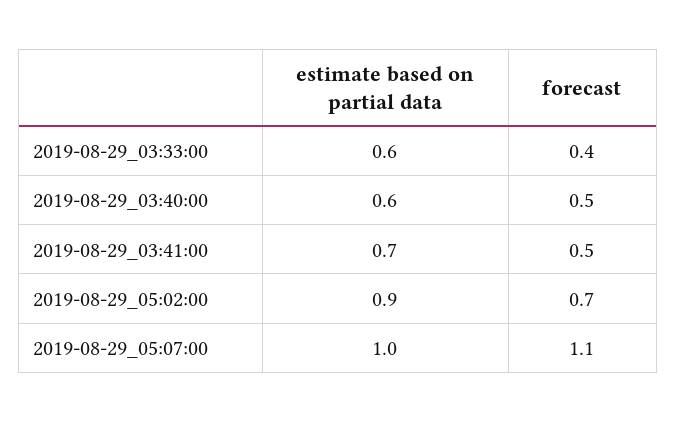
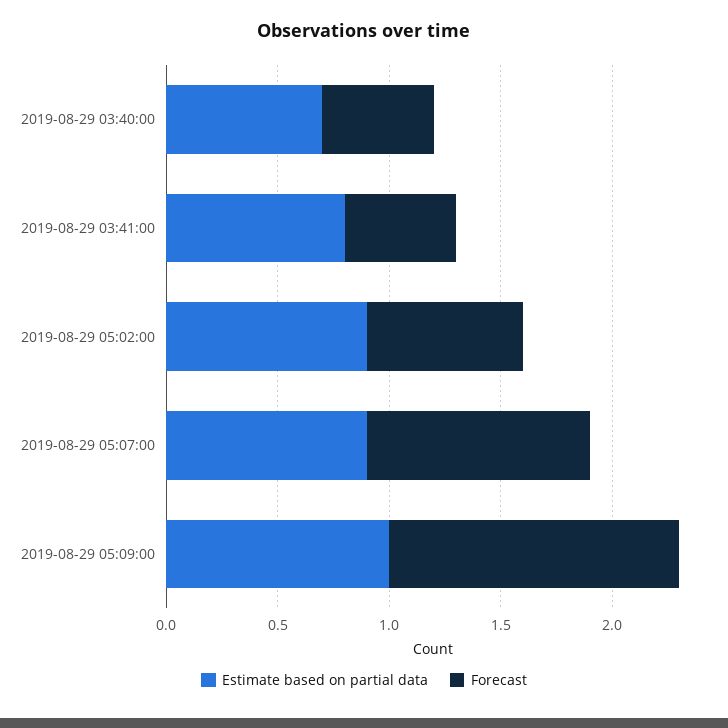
estimate based on partial data, 2019-08-29_03:33:00: 0.6 -> none
forecast, 2019-08-29_03:33:00: 0.4 -> none
estimate based on partial data, 2019-08-29_03:40:00: 0.6 -> 0.7
estimate based on partial data, 2019-08-29_03:41:00: 0.7 -> 0.8
estimate based on partial data, 2019-08-29_05:07:00: 1 -> 0.9
forecast, 2019-08-29_05:07:00: 1.1 -> 1
estimate based on partial data, 2019-08-29 05:09:00: none -> 1
forecast, 2019-08-29 05:09:00: none -> 1.3

